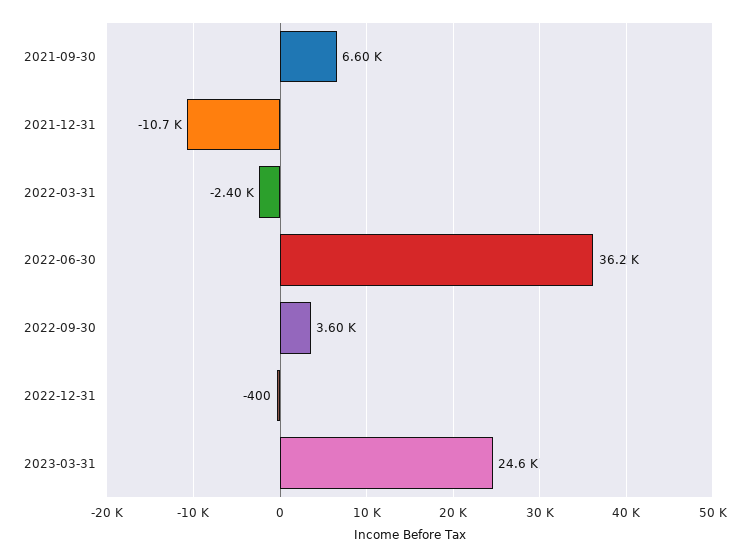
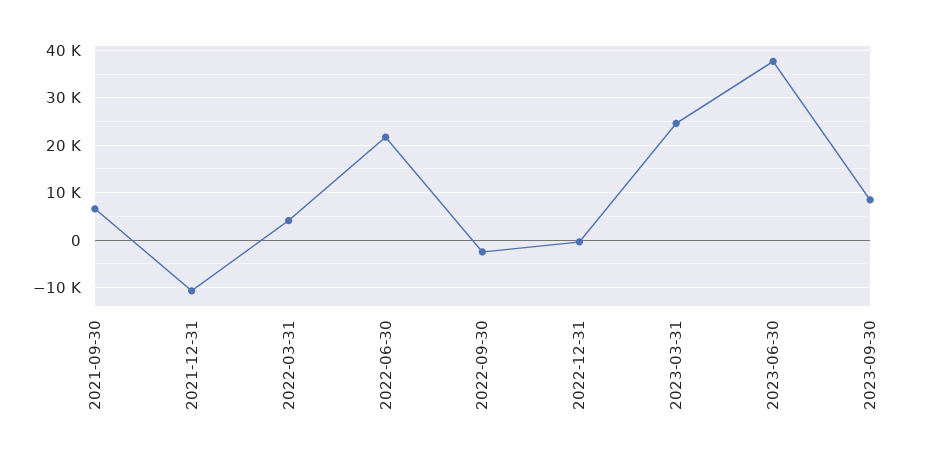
2022-03-31: -2400 -> 4000
2022-06-30: 36200 -> 22000
2022-09-30: 3600 -> -2000
2023-06-30: none -> 38000
2023-09-30: none -> 8000

